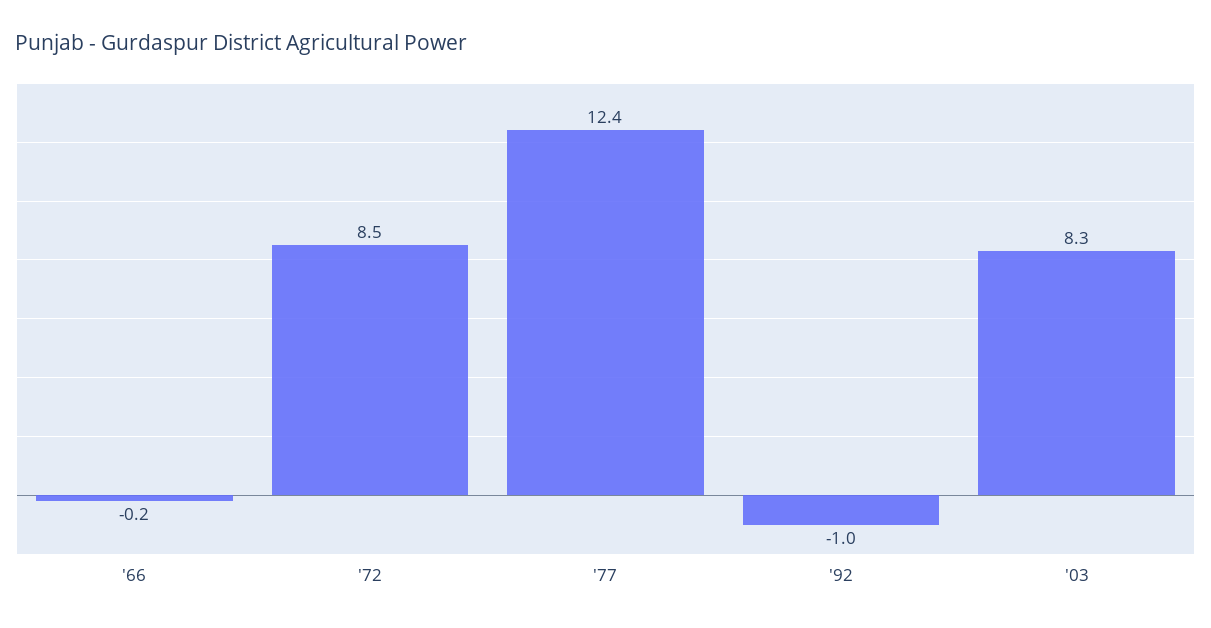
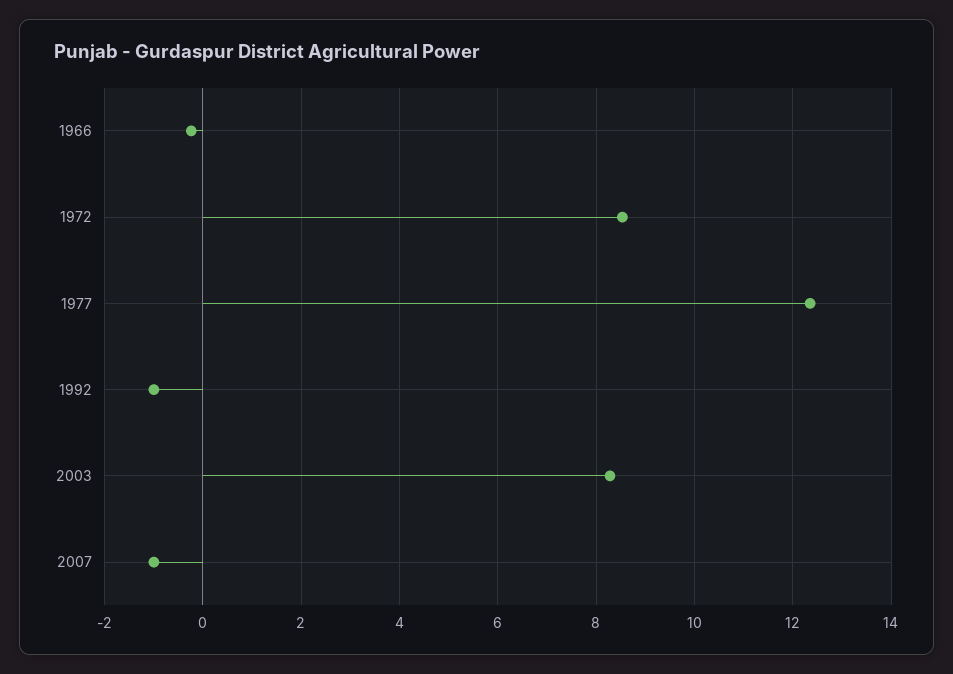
2007: none -> -1

